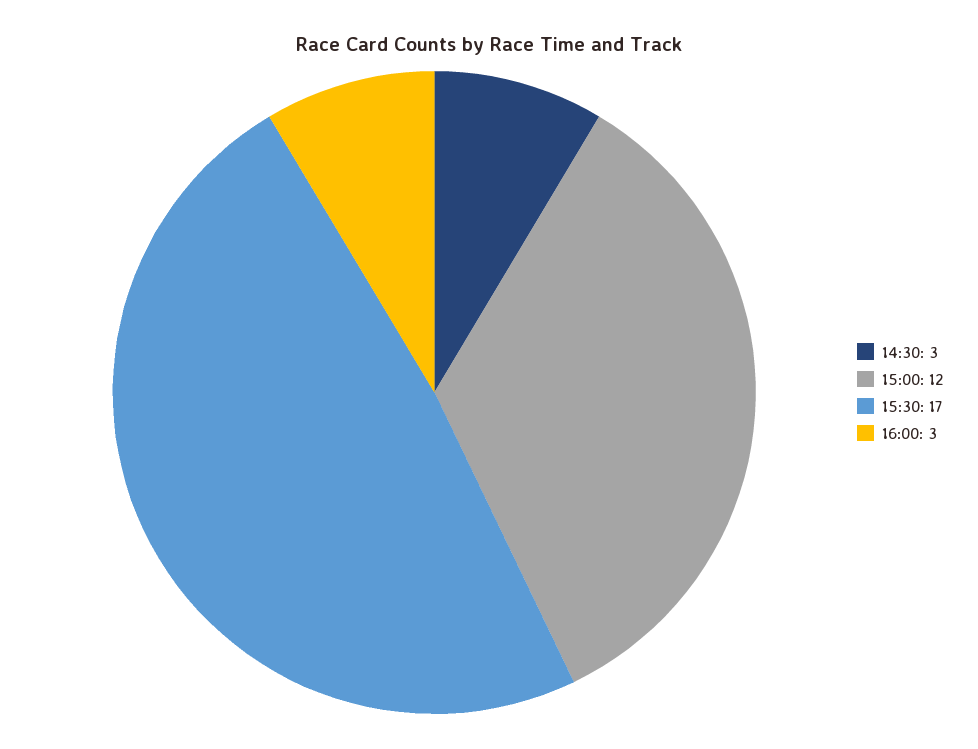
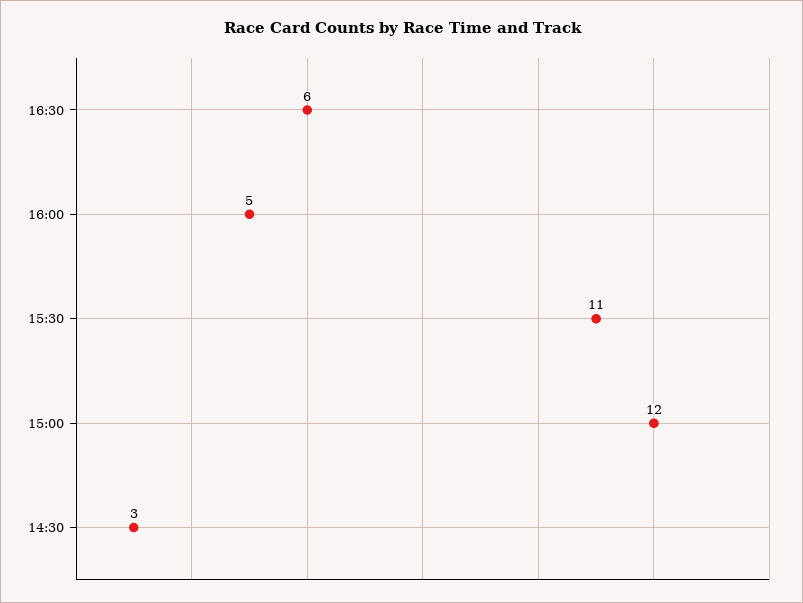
15:30: 17 -> 11
16:00: 3 -> 5
16:30: none -> 6

